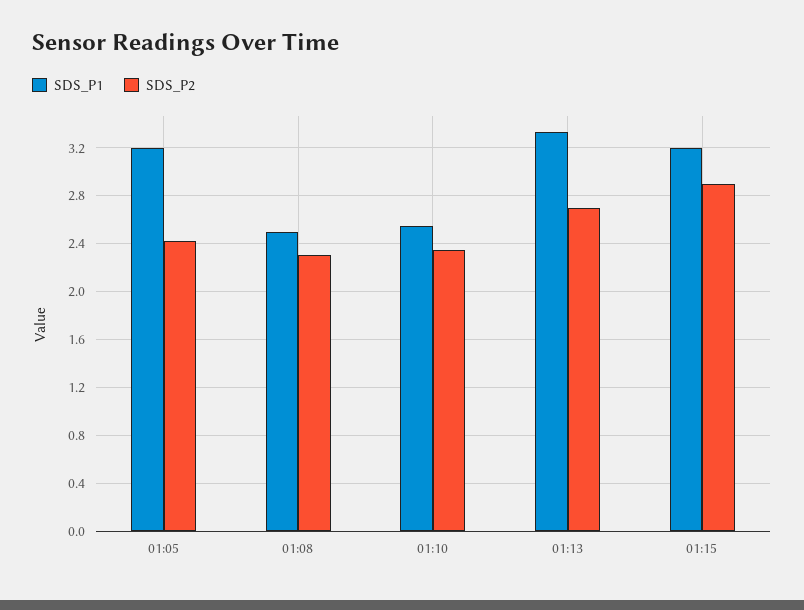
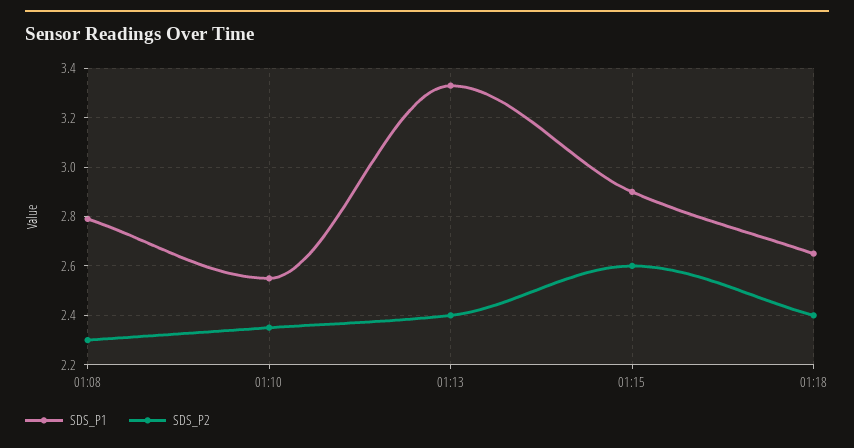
SDS_P1, 01:05: 3.2 -> none
SDS_P2, 01:05: 2.4 -> none
SDS_P1, 01:08: 2.5 -> 2.8
SDS_P2, 01:13: 2.7 -> 2.4
SDS_P1, 01:15: 3.2 -> 2.9
SDS_P2, 01:15: 2.9 -> 2.6
SDS_P1, 01:18: none -> 2.65
SDS_P2, 01:18: none -> 2.4

